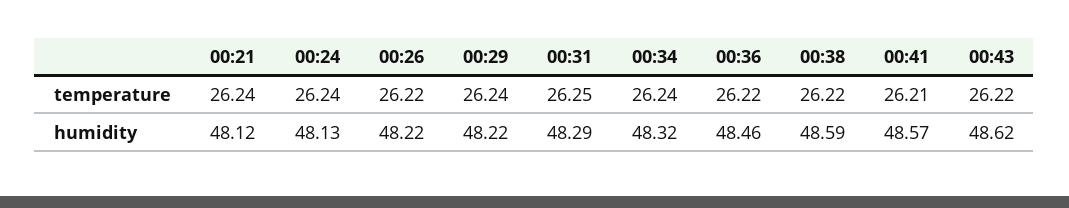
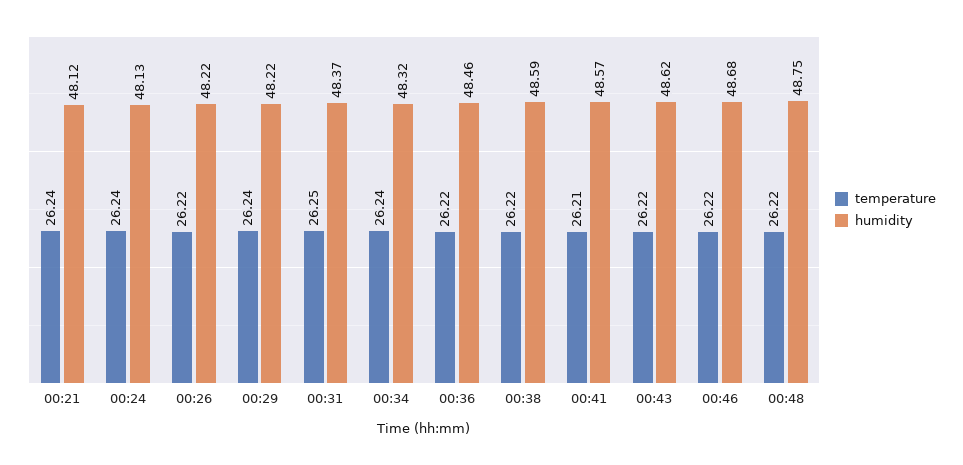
humidity, 00:31: 48.29 -> 48.37
temperature, 00:46: none -> 26.22
humidity, 00:46: none -> 48.68
temperature, 00:48: none -> 26.22
humidity, 00:48: none -> 48.75

